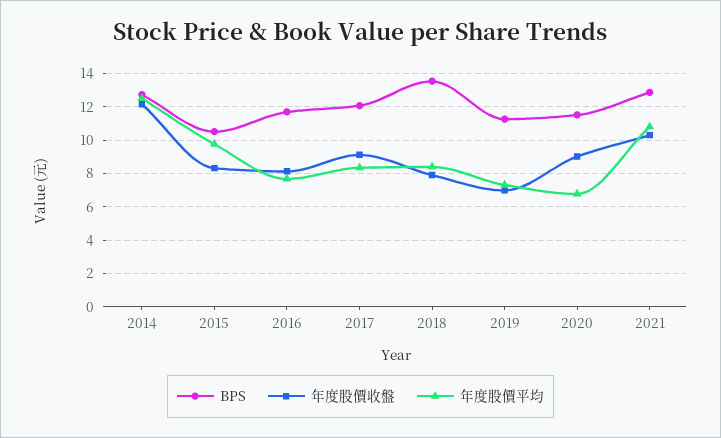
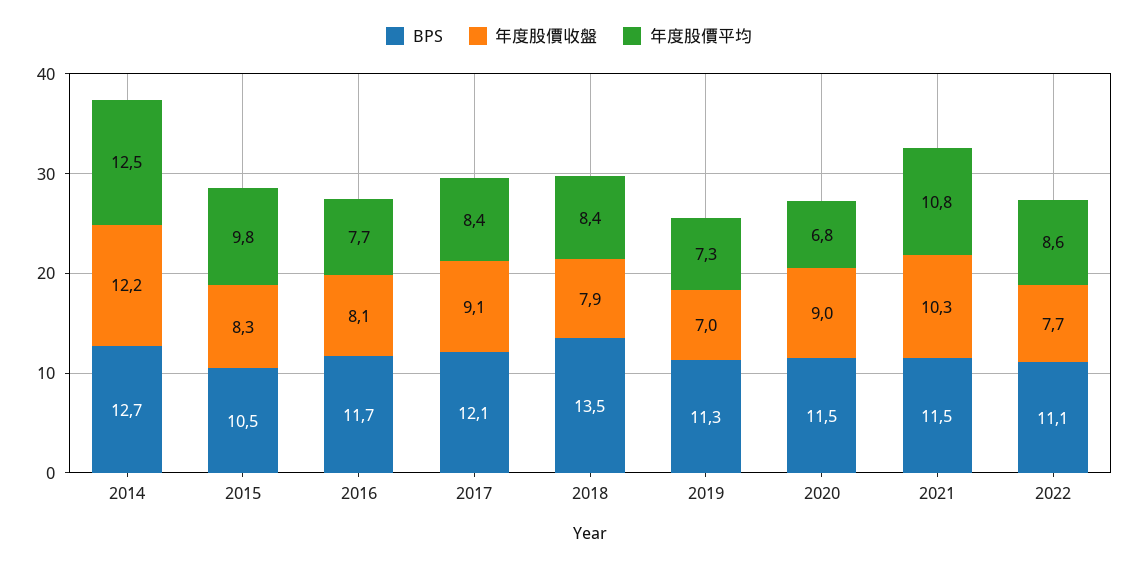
BPS, 2021: 13 -> 11.5
BPS, 2022: none -> 11.1
年度股價收盤, 2022: none -> 7.7
年度股價平均, 2022: none -> 8.6

